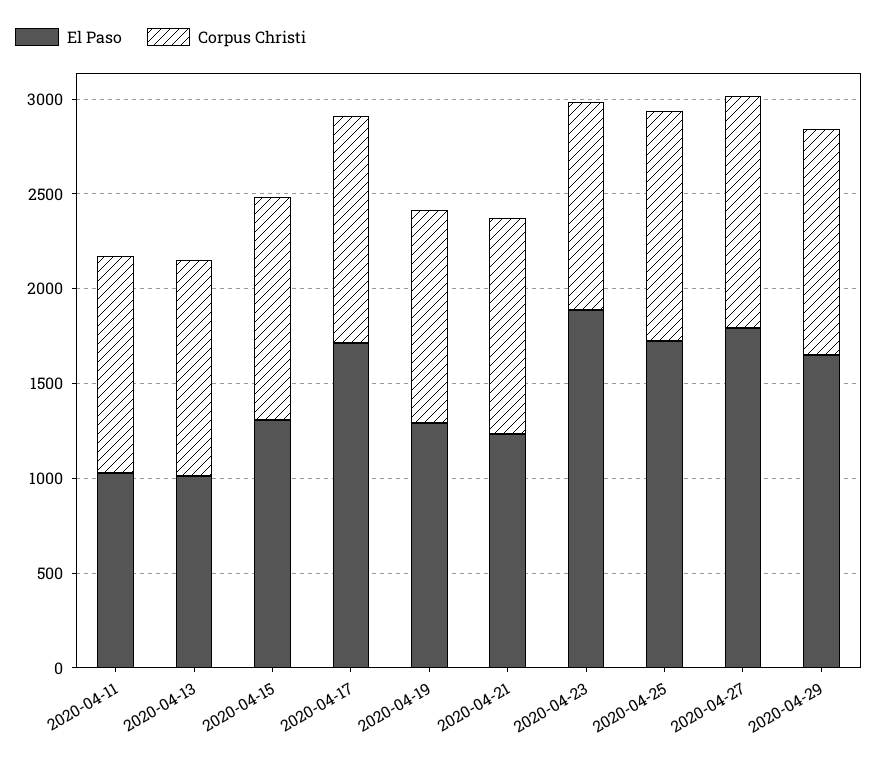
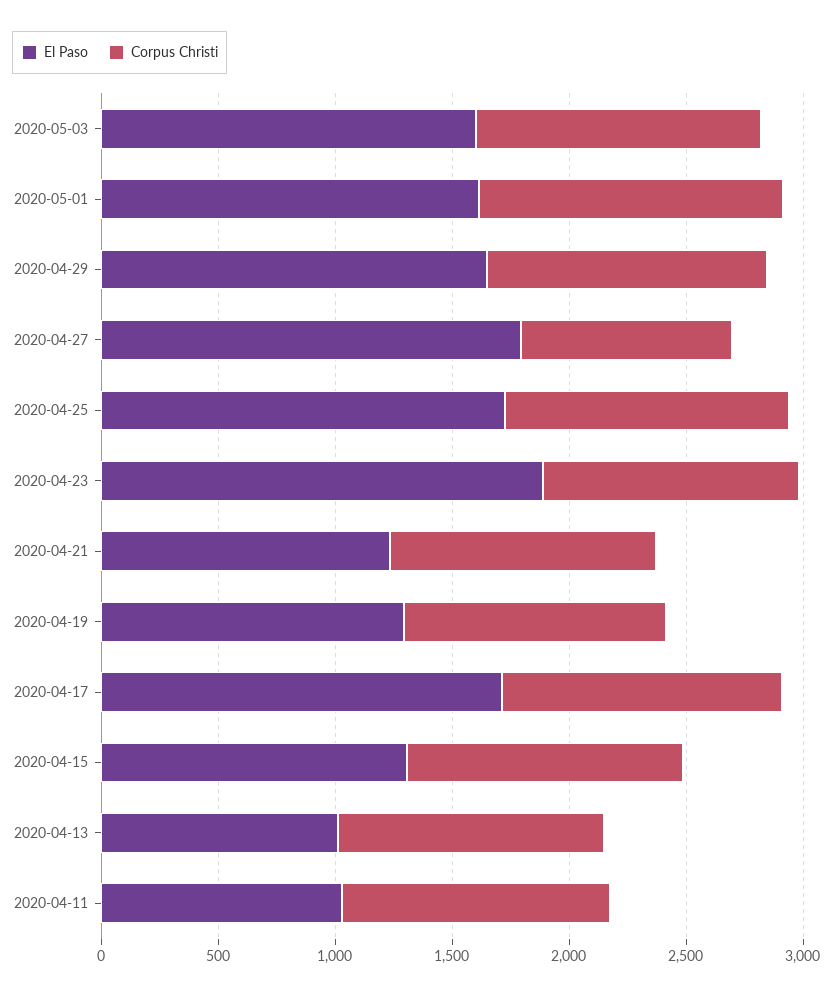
Corpus Christi, 2020-04-27: 1200 -> 900
El Paso, 2020-05-03: none -> 1600
Corpus Christi, 2020-05-03: none -> 1200
El Paso, 2020-05-01: none -> 1600
Corpus Christi, 2020-05-01: none -> 1300

